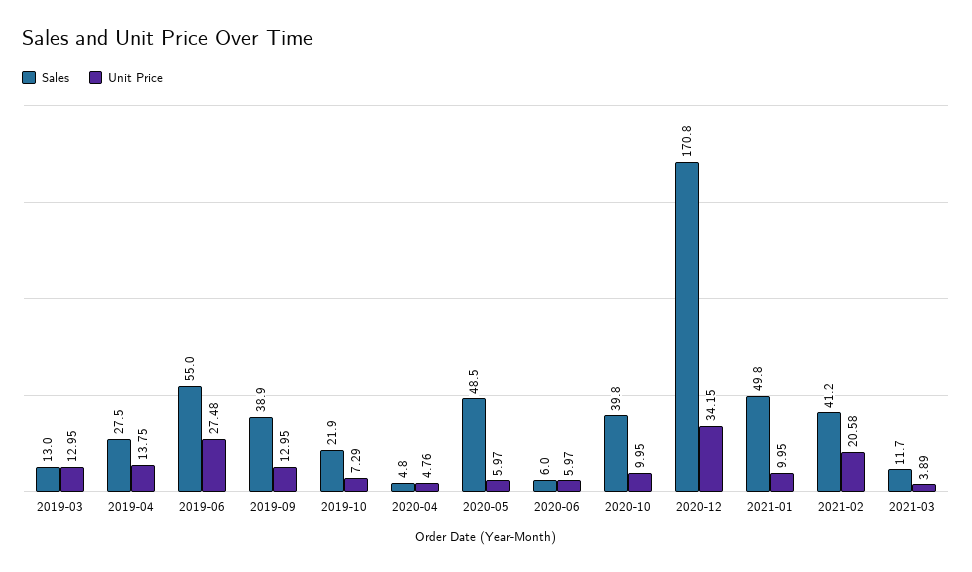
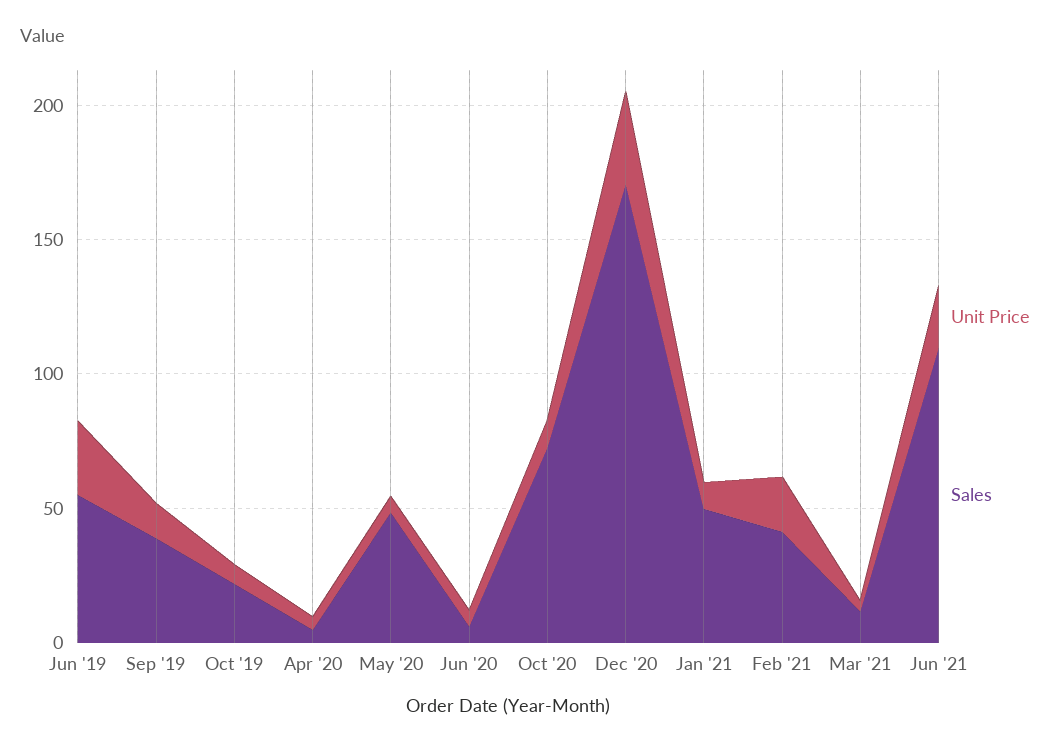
Sales, 2019-03: 13 -> none
Unit Price, 2019-03: 12.95 -> none
Sales, 2019-04: 27.5 -> none
Unit Price, 2019-04: 13.75 -> none
Sales, 2020-10: 39.8 -> 70
Unit Price, Jun '21: none -> 20
Sales, Jun '21: none -> 110

